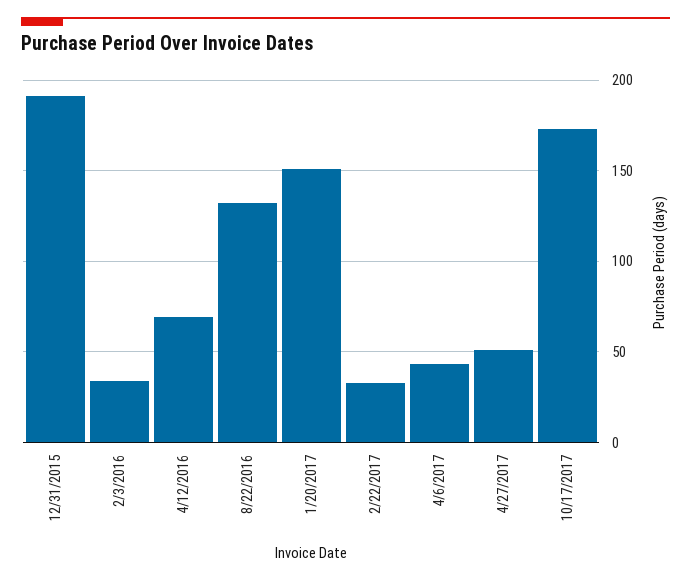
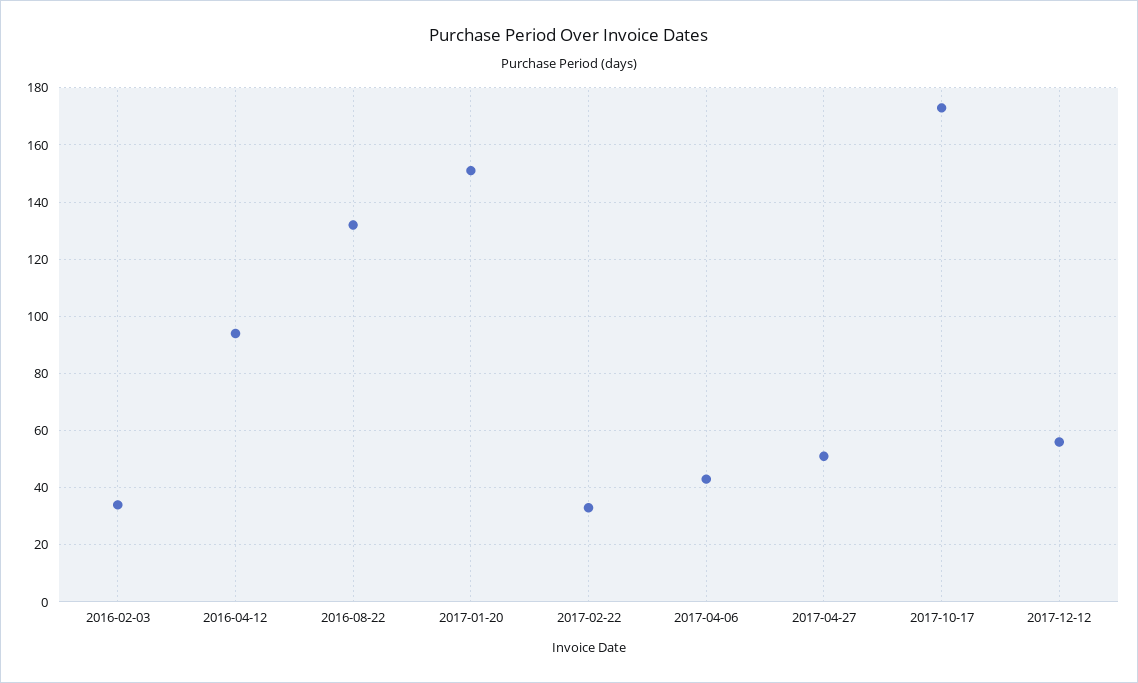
12/31/2015: 190 -> none
4/12/2016: 70 -> 95
2017-12-12: none -> 55

